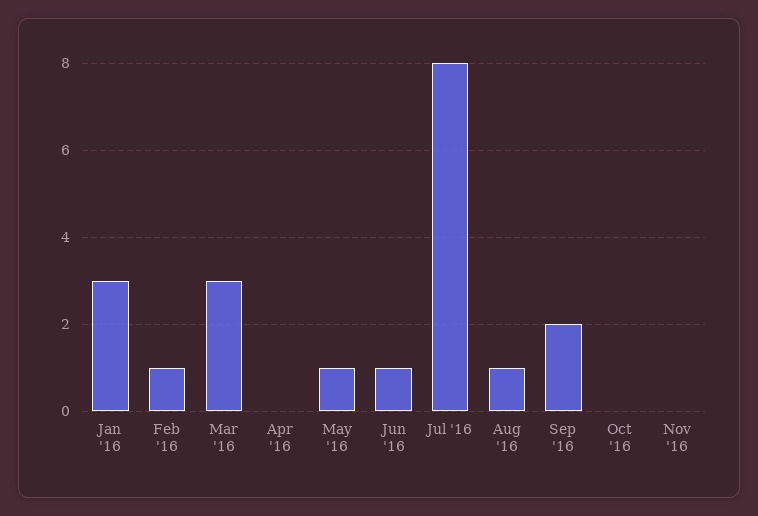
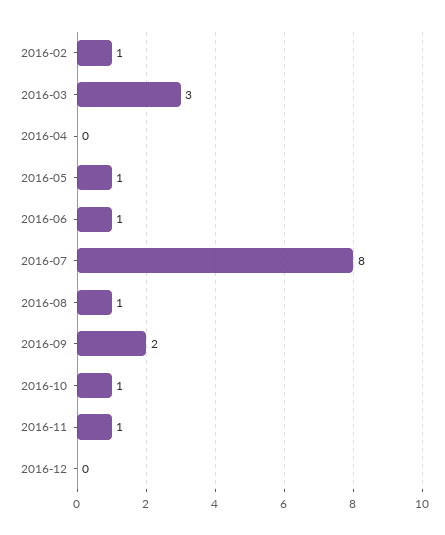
Jan '16: 3 -> none
Oct '16: 0 -> 1
Nov '16: 0 -> 1
2016-12: none -> 0

